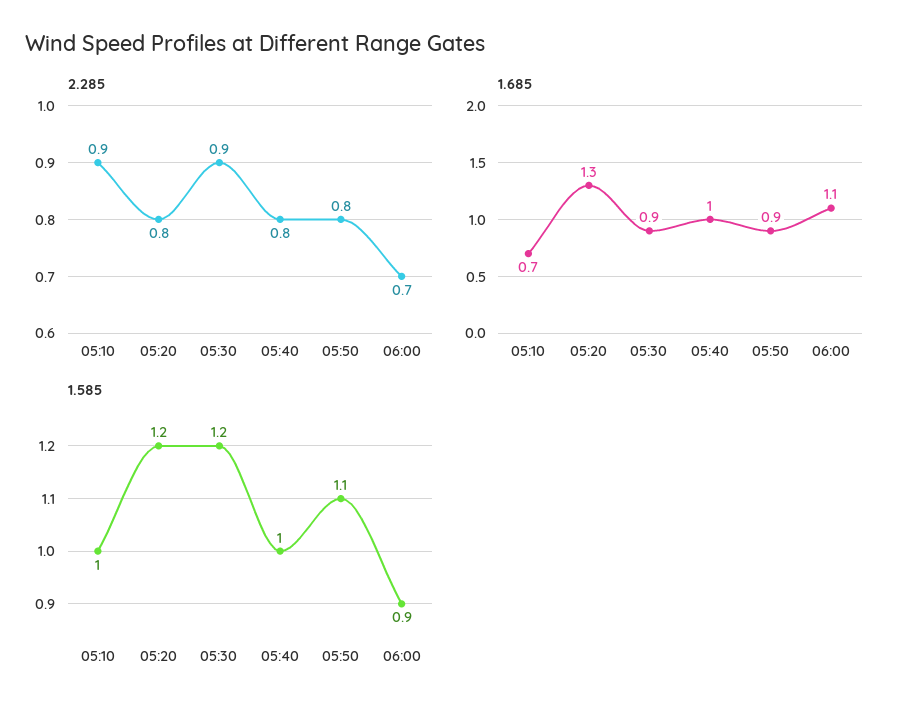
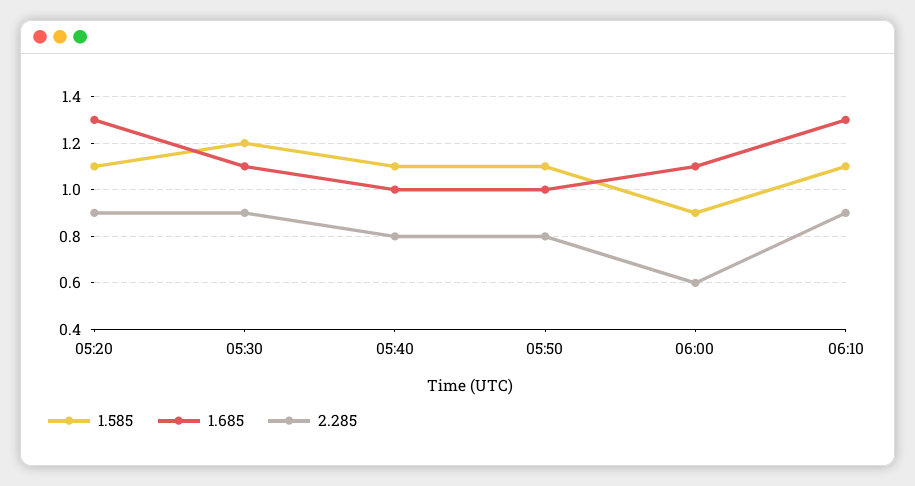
2.285, 05:10: 0.9 -> none
2.285, 05:20: 0.8 -> 0.9
2.285, 06:00: 0.7 -> 0.6
1.685, 05:10: 0.7 -> none
1.685, 05:30: 0.9 -> 1.1
1.685, 05:50: 0.9 -> 1
1.585, 05:10: 1 -> none
1.585, 05:20: 1.2 -> 1.1
1.585, 05:40: 1 -> 1.1
1.585, 06:10: none -> 1.1
1.685, 06:10: none -> 1.3
2.285, 06:10: none -> 0.9

